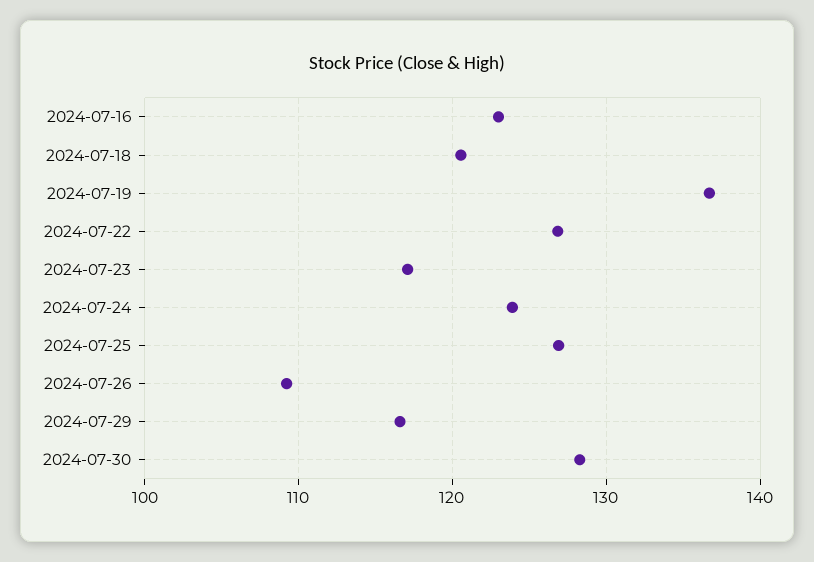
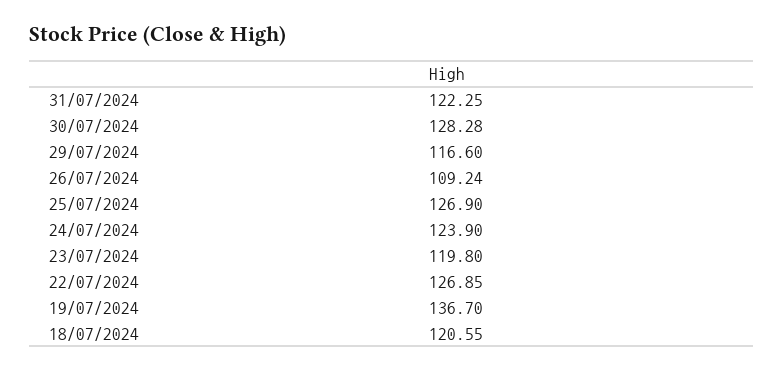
2024-07-16: 123 -> none
2024-07-23: 117 -> 119.8
31/07/2024: none -> 122.25

